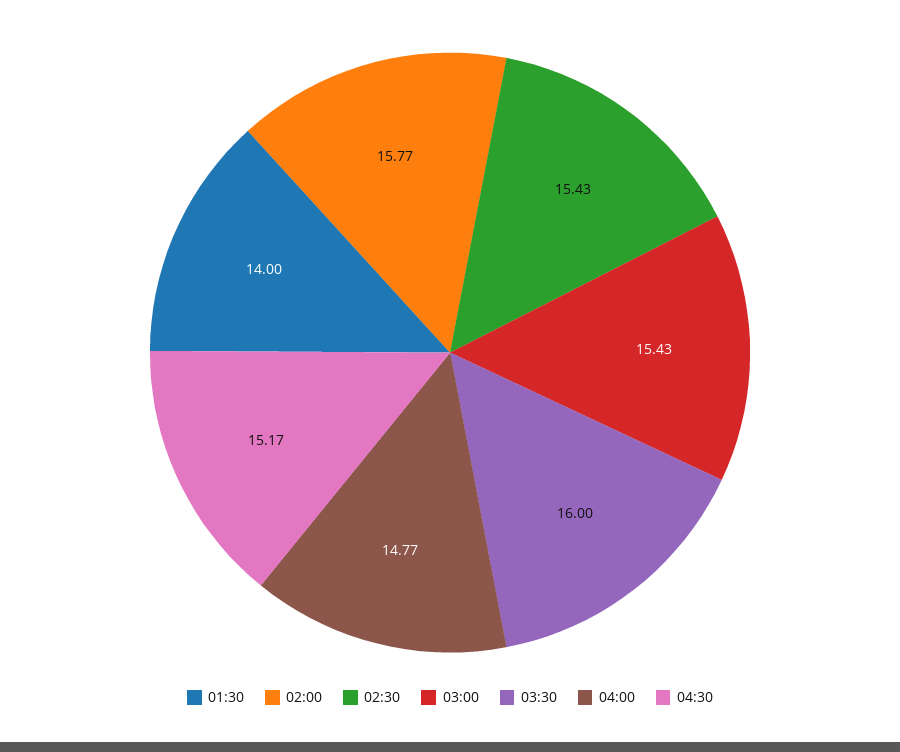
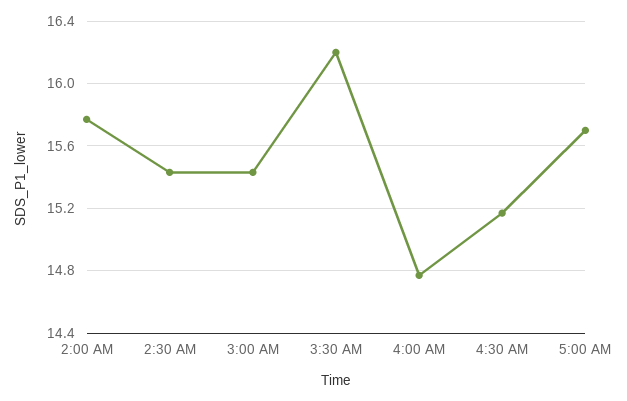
01:30: 14 -> none
03:30: 16 -> 16.2
5:00 AM: none -> 15.7

